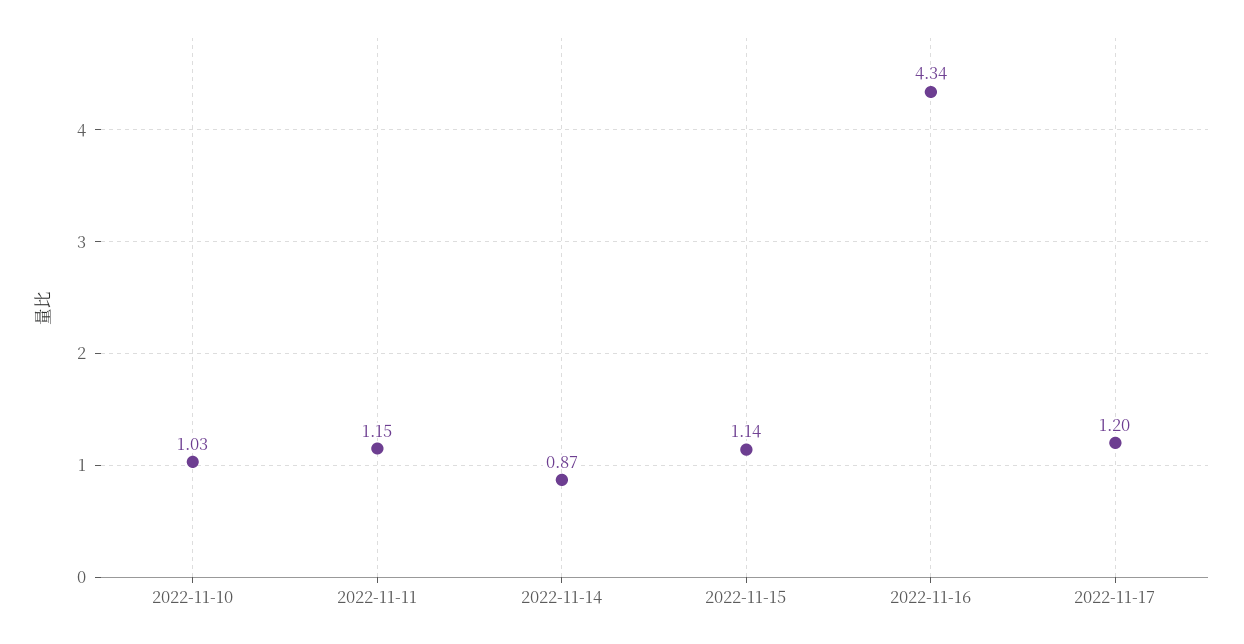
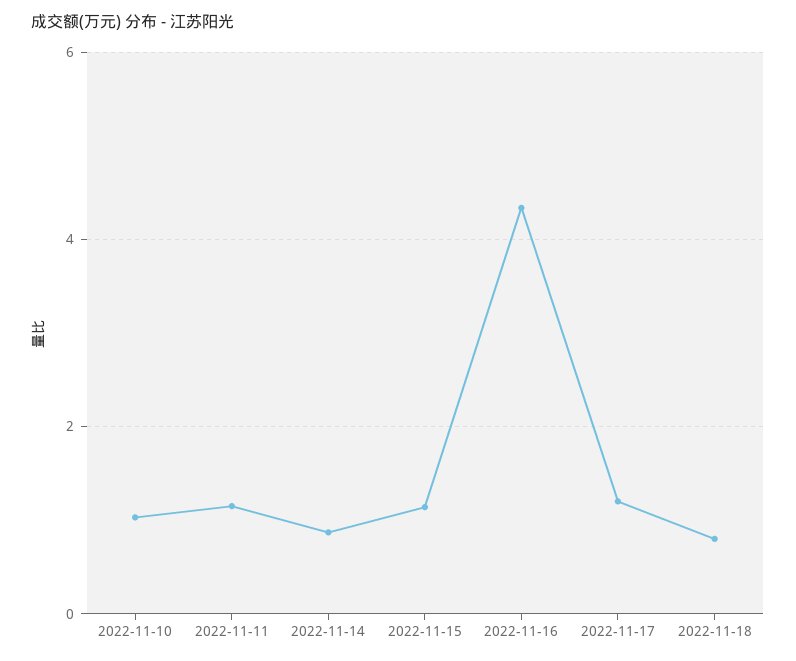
2022-11-18: none -> 0.8

